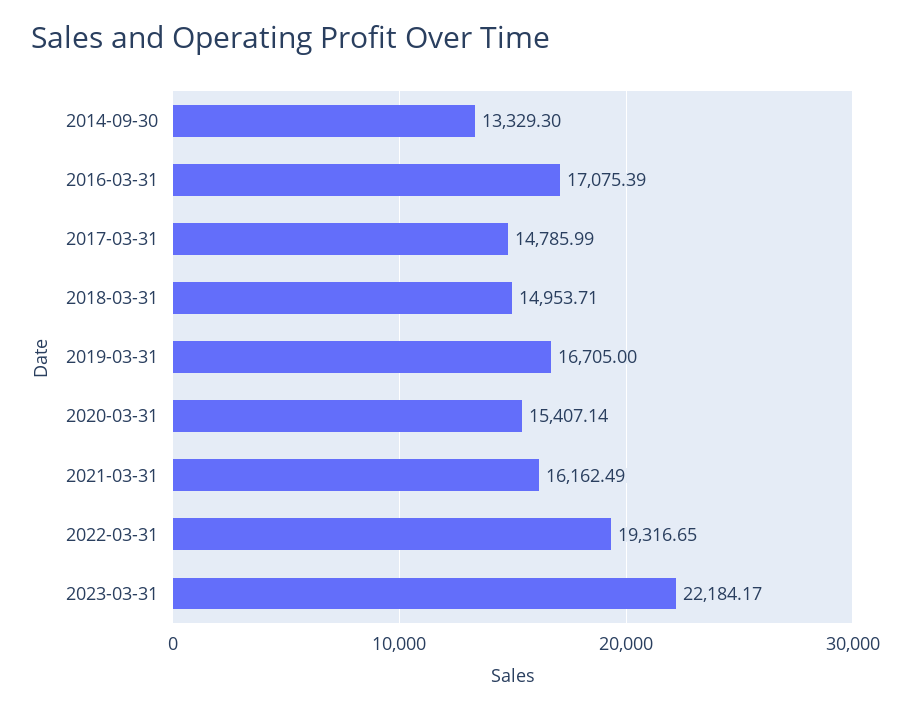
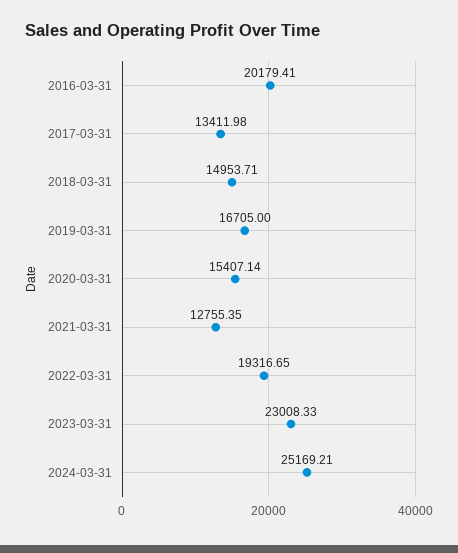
2014-09-30: 13329.3 -> none
2016-03-31: 17075.39 -> 20179.41
2017-03-31: 14785.99 -> 13411.98
2021-03-31: 16162.49 -> 12755.35
2023-03-31: 22184.17 -> 23008.33
2024-03-31: none -> 25169.21

